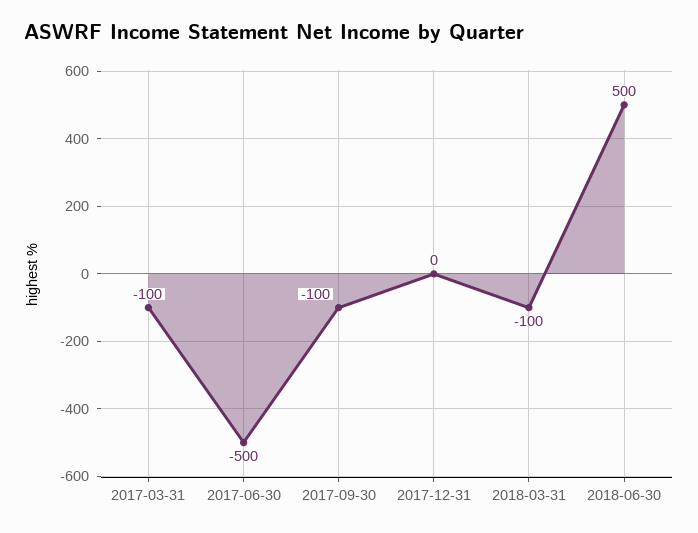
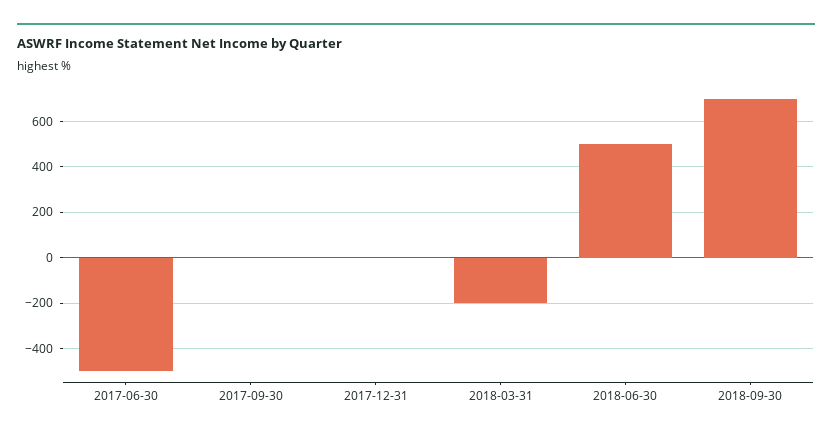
2017-03-31: -100 -> none
2017-09-30: -100 -> 0
2018-03-31: -100 -> -200
2018-09-30: none -> 700

